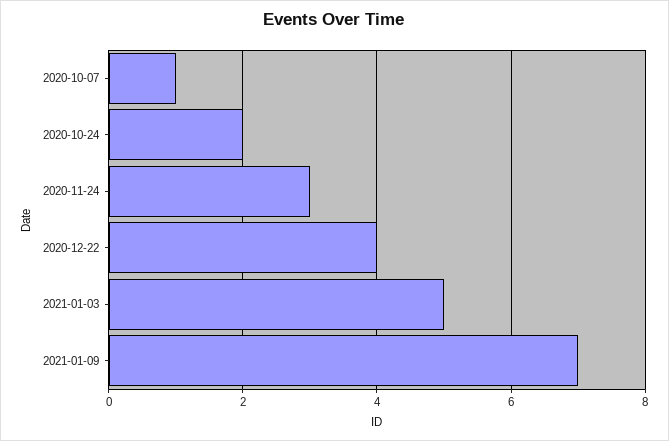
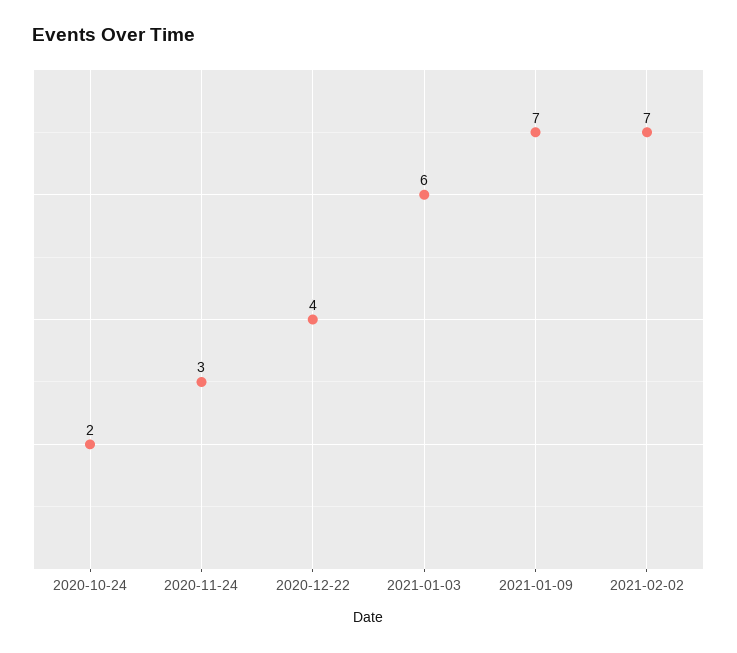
2020-10-07: 1 -> none
2021-01-03: 5 -> 6
2021-02-02: none -> 7

